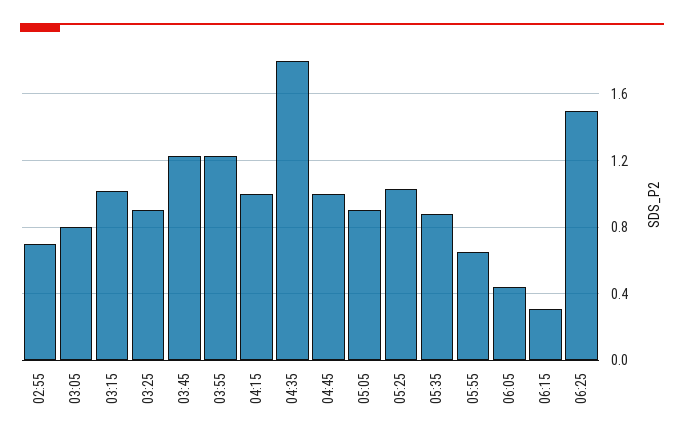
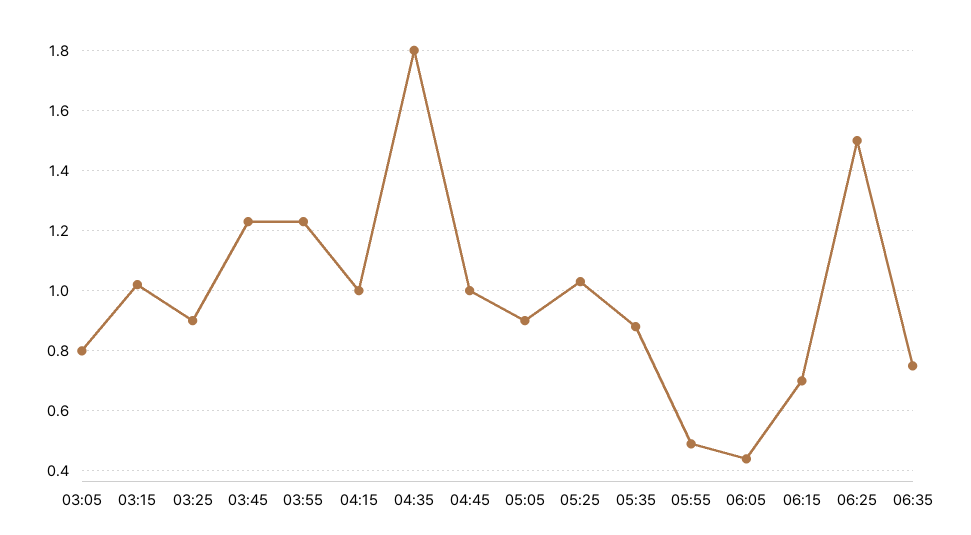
02:55: 0.7 -> none
05:55: 0.65 -> 0.5
06:15: 0.3 -> 0.7
06:35: none -> 0.75

